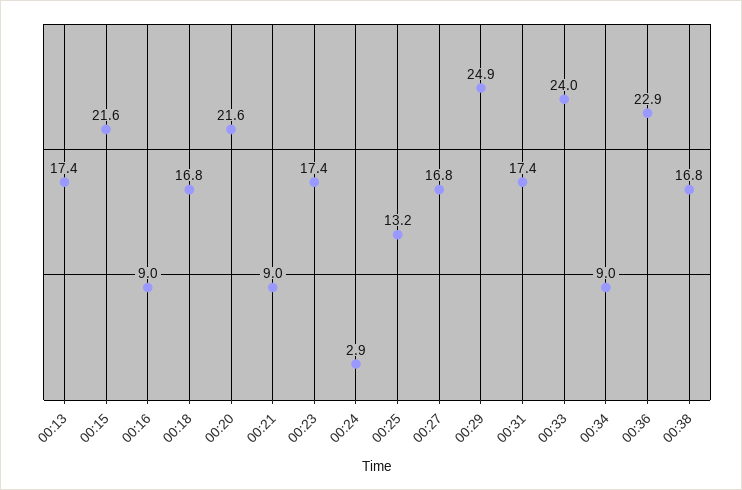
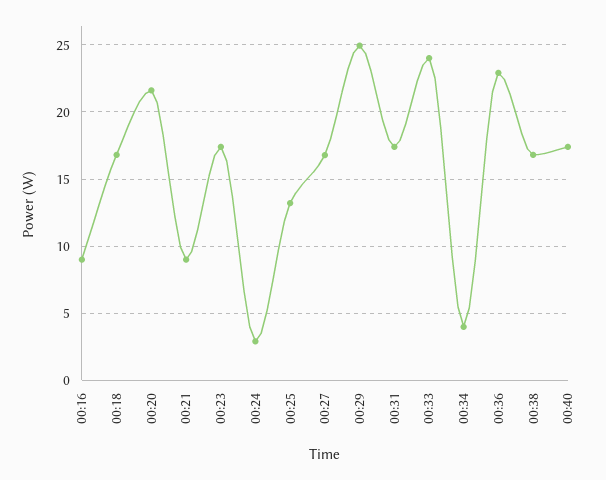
00:13: 17.4 -> none
00:15: 21.6 -> none
00:34: 9 -> 4
00:40: none -> 17.5

